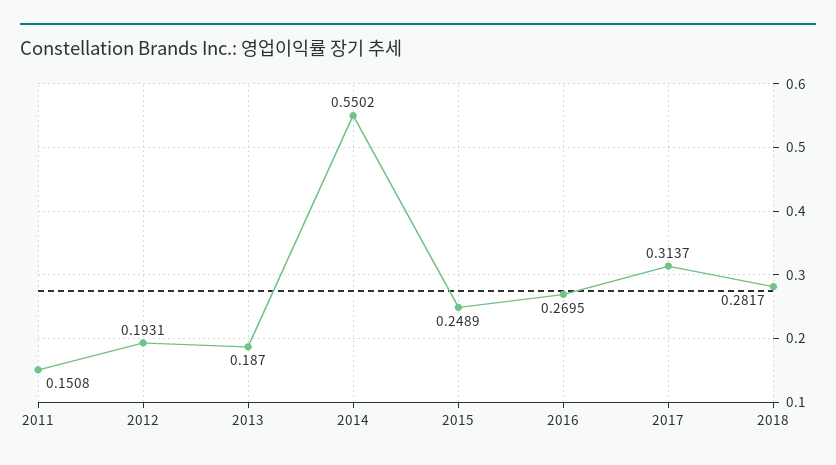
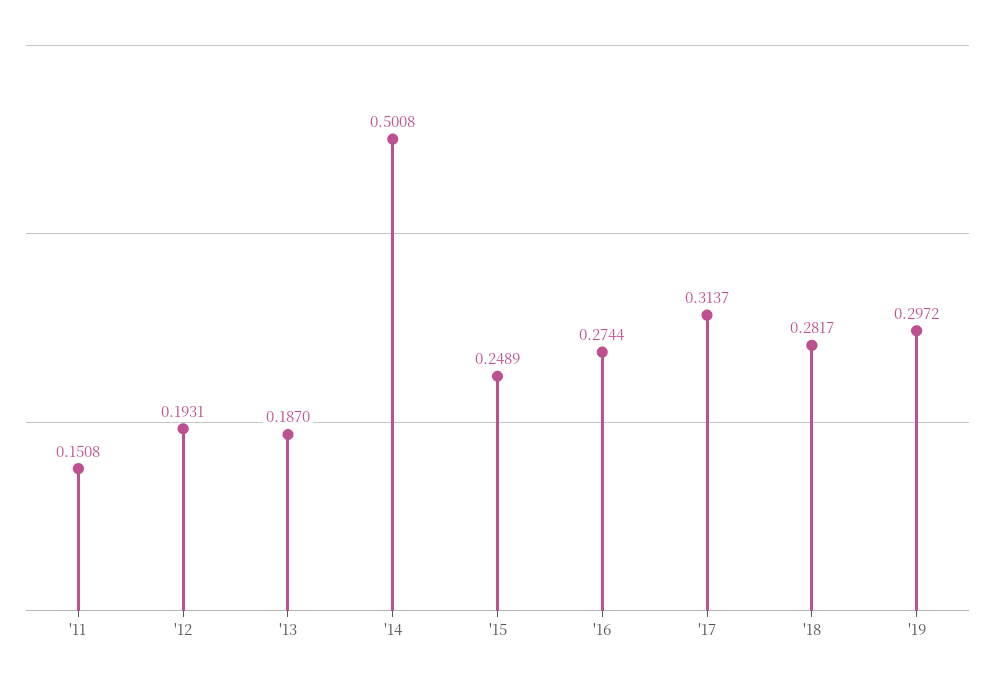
2014: 0.5502 -> 0.5008
2016: 0.2695 -> 0.2744
'19: none -> 0.2972

